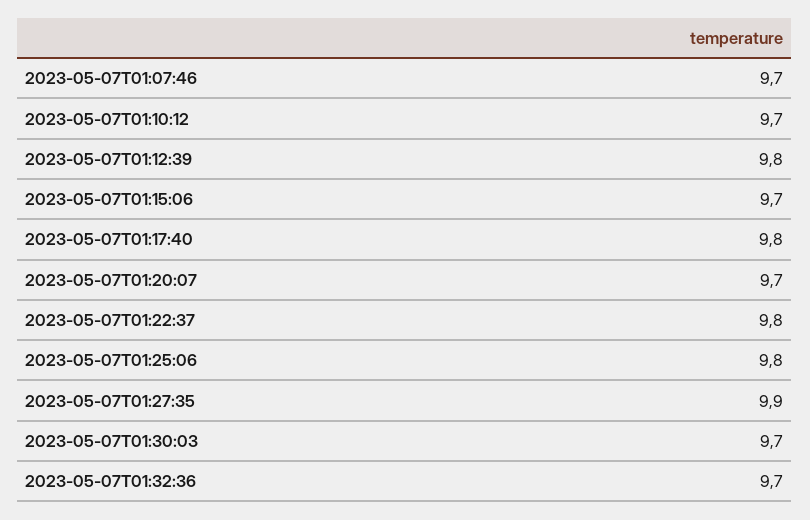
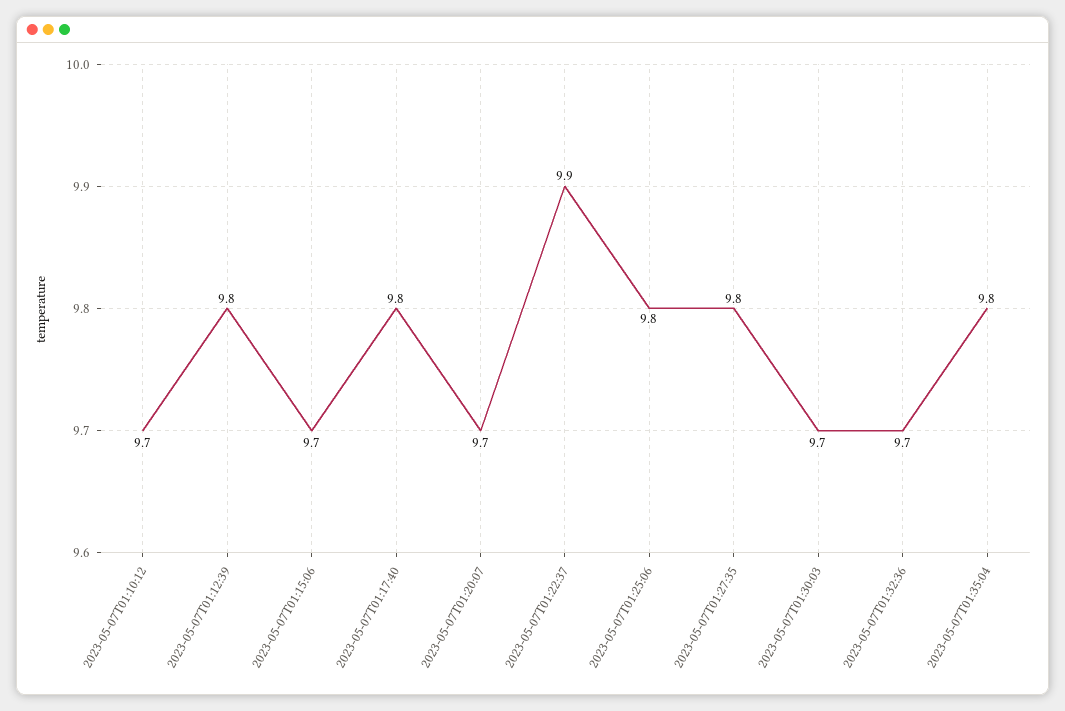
2023-05-07T01:07:46: 9.7 -> none
2023-05-07T01:22:37: 9.8 -> 9.9
2023-05-07T01:27:35: 9.9 -> 9.8
2023-05-07T01:35:04: none -> 9.8

